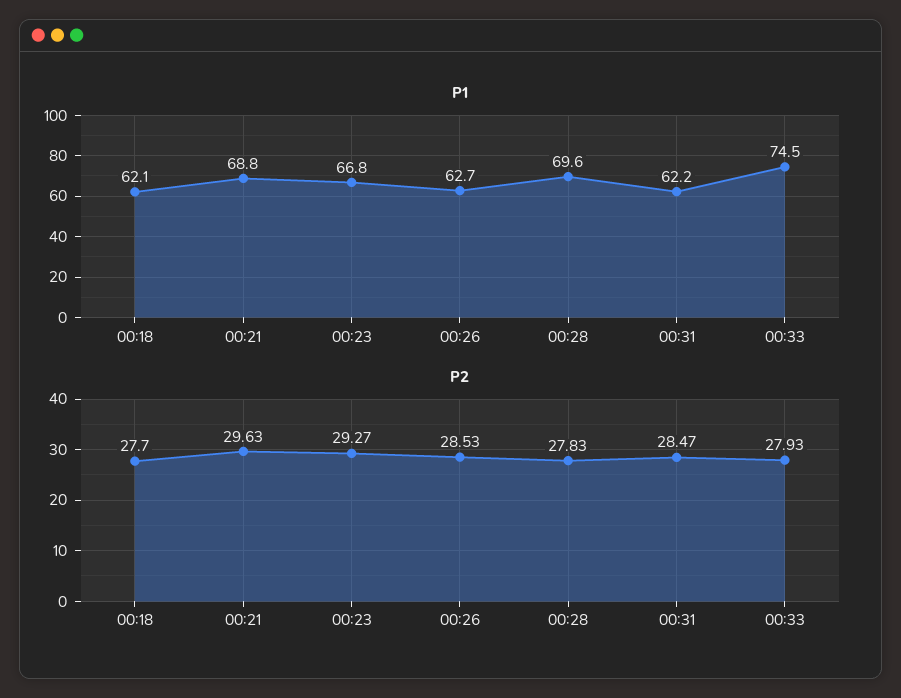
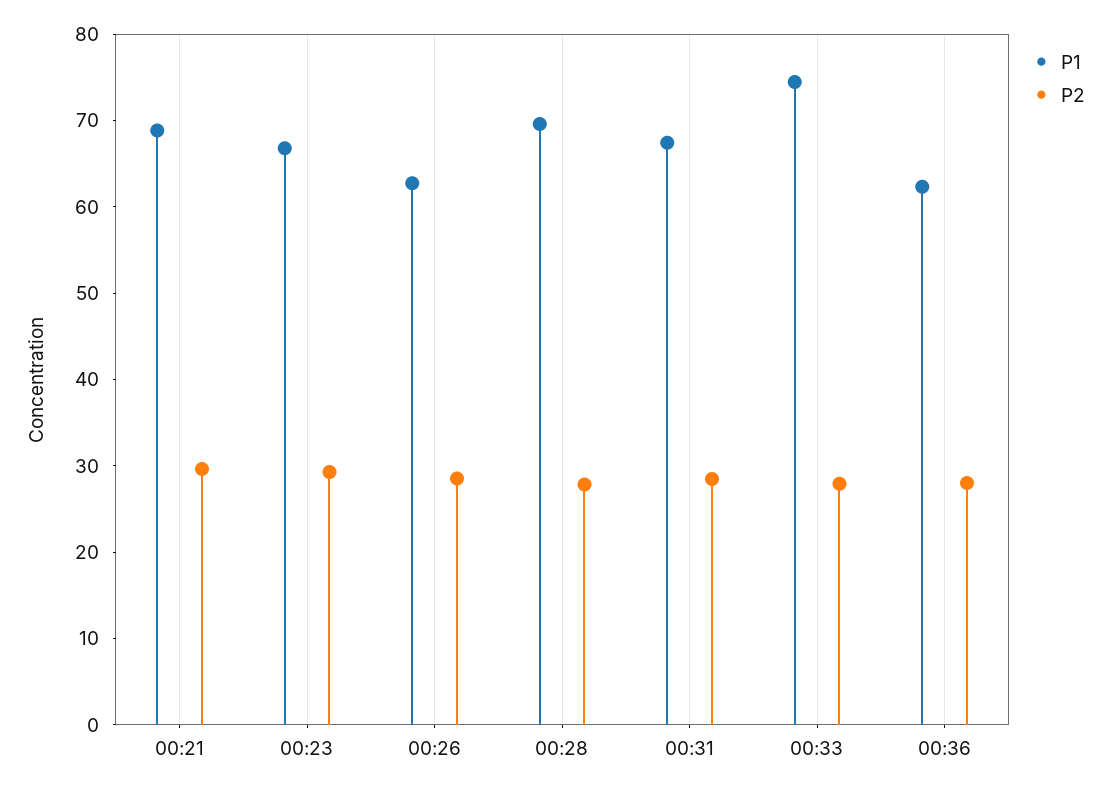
P1, 00:18: 62.1 -> none
P1, 00:31: 62.2 -> 68
P2, 00:18: 27.7 -> none
P1, 00:36: none -> 62
P2, 00:36: none -> 28

